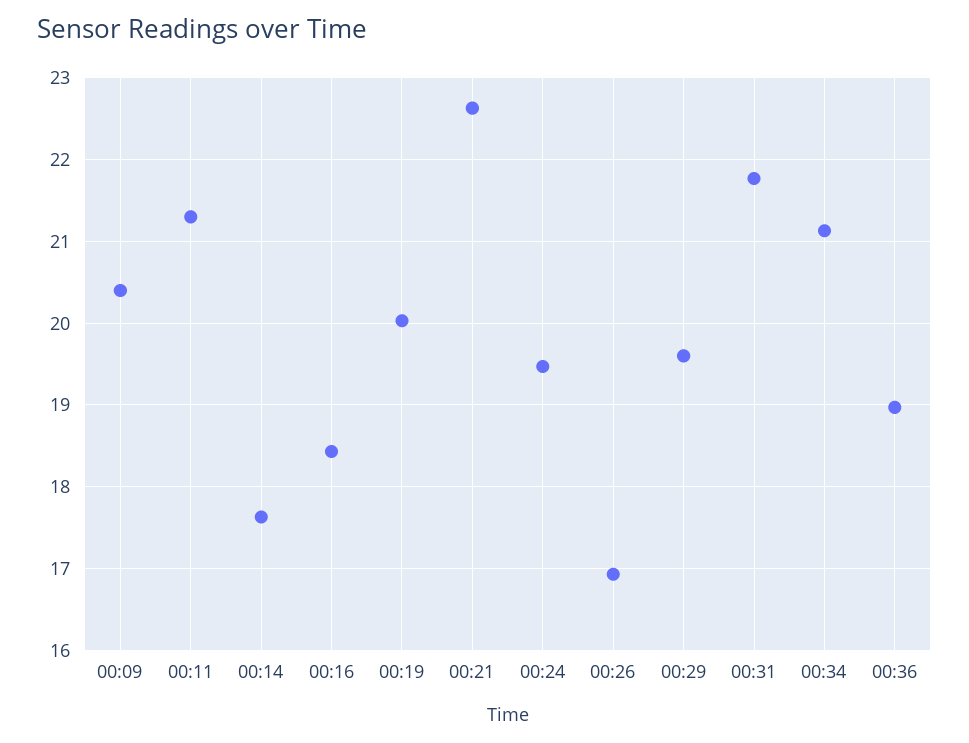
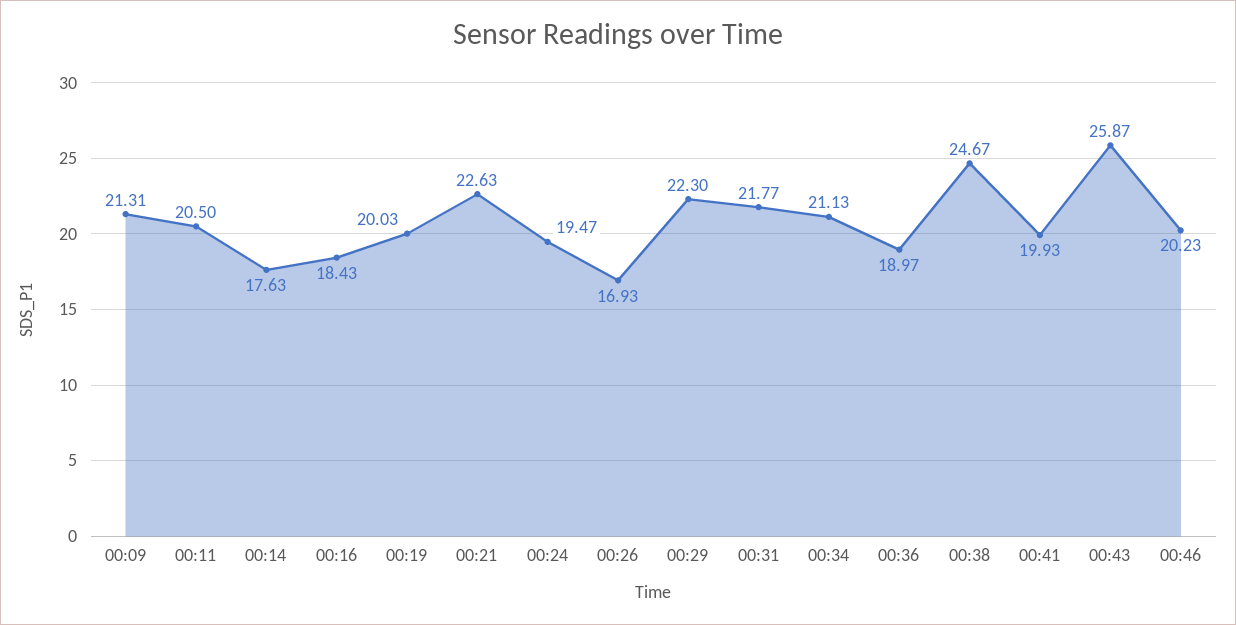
00:09: 20.4 -> 21.31
00:11: 21.3 -> 20.5
00:29: 19.6 -> 22.3
00:38: none -> 24.67
00:41: none -> 19.93
00:43: none -> 25.87
00:46: none -> 20.23

